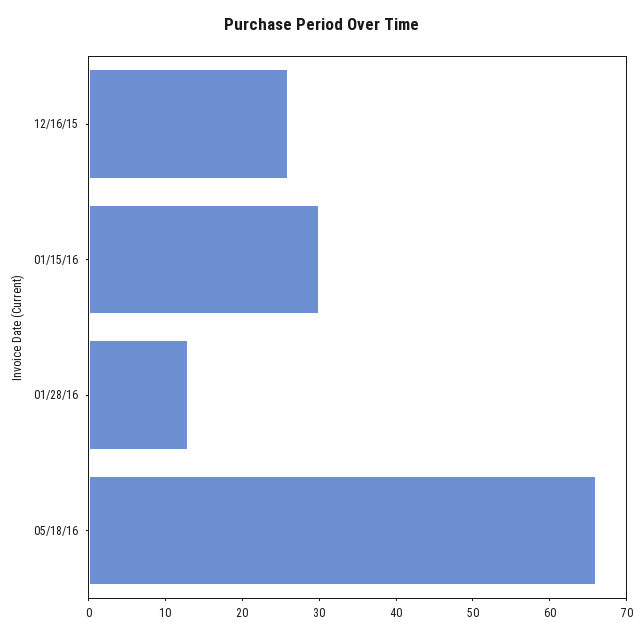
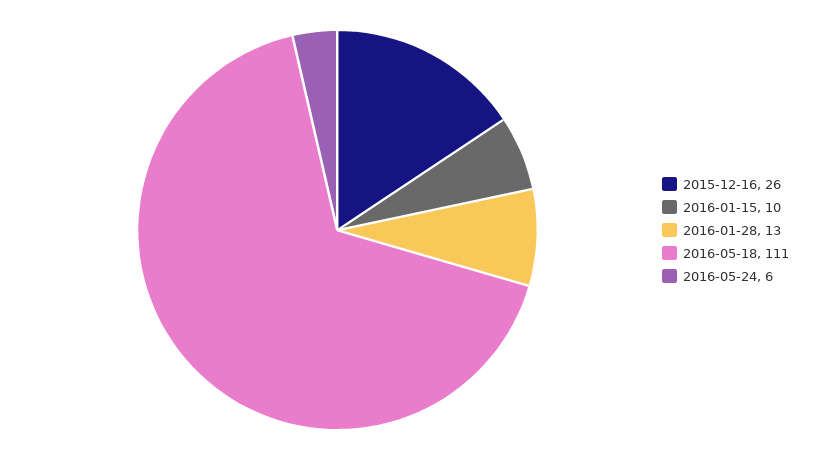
01/15/16: 30 -> 10
05/18/16: 65 -> 111
2016-05-24: none -> 6

